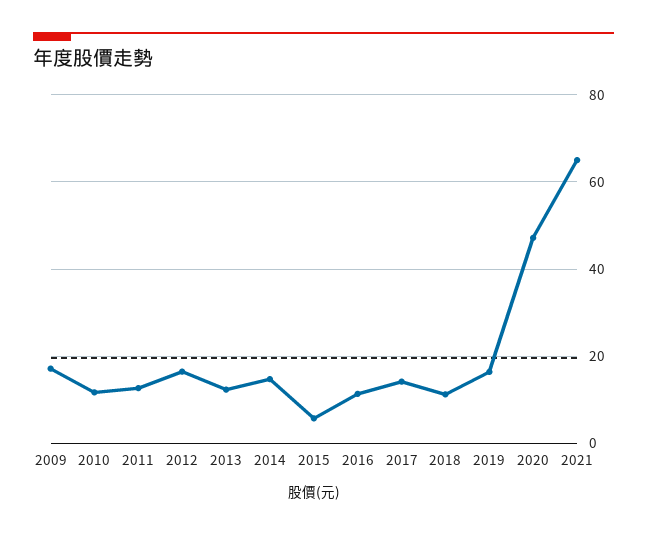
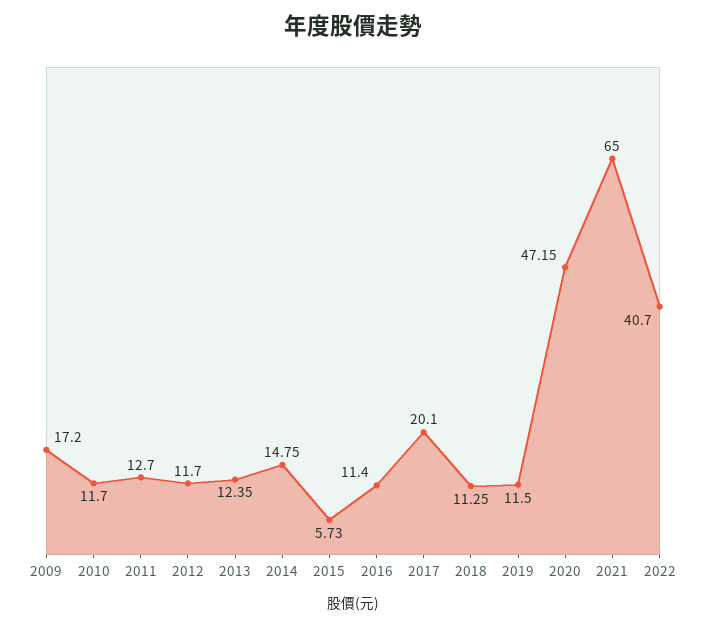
2012: 16 -> 11.7
2017: 14 -> 20.1
2019: 16 -> 11.5
2022: none -> 40.7

